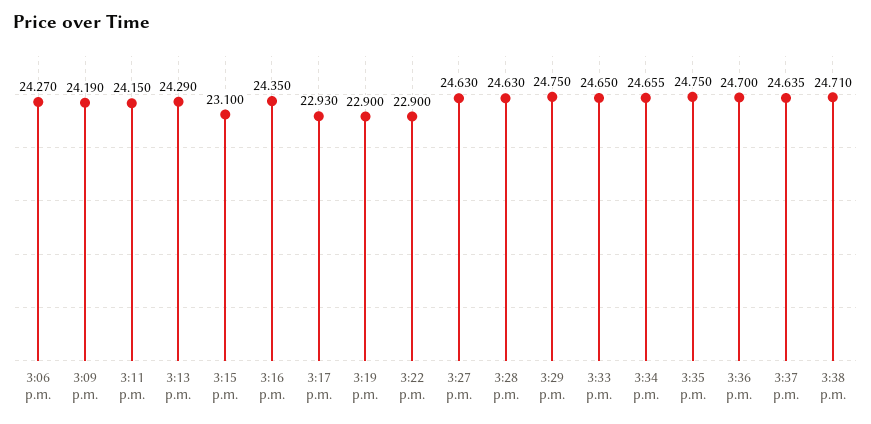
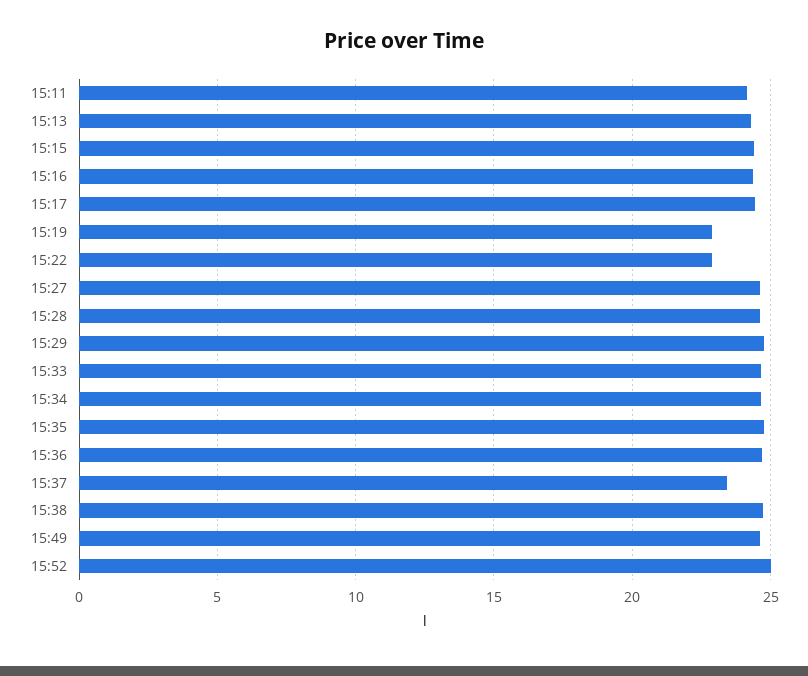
3:06 p.m.: 24.27 -> none
3:09 p.m.: 24.19 -> none
3:15 p.m.: 23.1 -> 24.5
3:17 p.m.: 22.93 -> 24.5
3:37 p.m.: 24.635 -> 23.5
15:49: none -> 24.5
15:52: none -> 25

